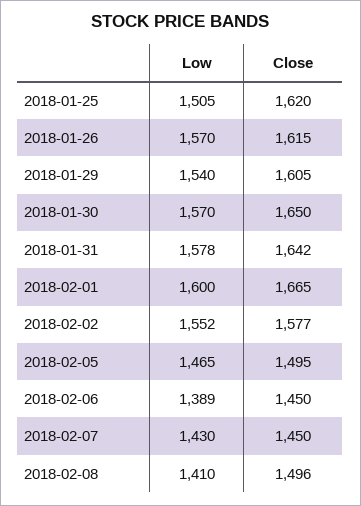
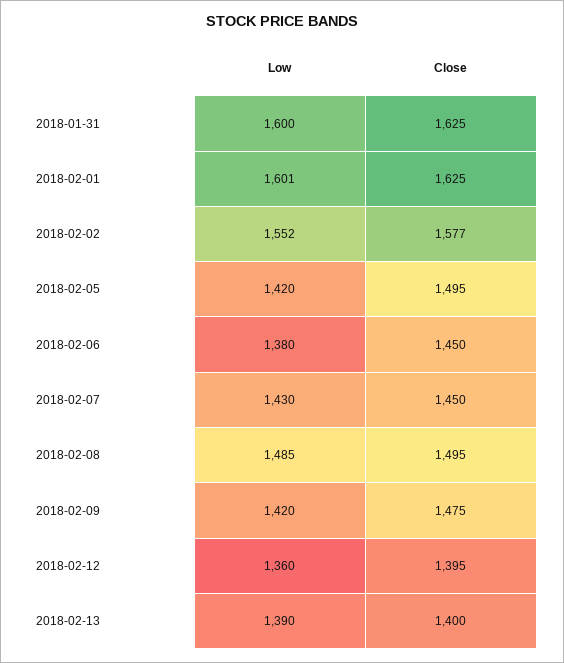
Low, 2018-01-25: 1505 -> none
Close, 2018-01-25: 1620 -> none
Low, 2018-01-26: 1570 -> none
Close, 2018-01-26: 1615 -> none
Low, 2018-01-29: 1540 -> none
Close, 2018-01-29: 1605 -> none
Low, 2018-01-30: 1570 -> none
Close, 2018-01-30: 1650 -> none
Low, 2018-01-31: 1578 -> 1600
Close, 2018-01-31: 1642 -> 1625
Low, 2018-02-01: 1600 -> 1601
Close, 2018-02-01: 1665 -> 1625
Low, 2018-02-05: 1465 -> 1420
Low, 2018-02-06: 1389 -> 1380
Low, 2018-02-08: 1410 -> 1485
Close, 2018-02-08: 1496 -> 1495
Low, 2018-02-09: none -> 1420
Close, 2018-02-09: none -> 1475
Low, 2018-02-12: none -> 1360
Close, 2018-02-12: none -> 1395
Low, 2018-02-13: none -> 1390
Close, 2018-02-13: none -> 1400

